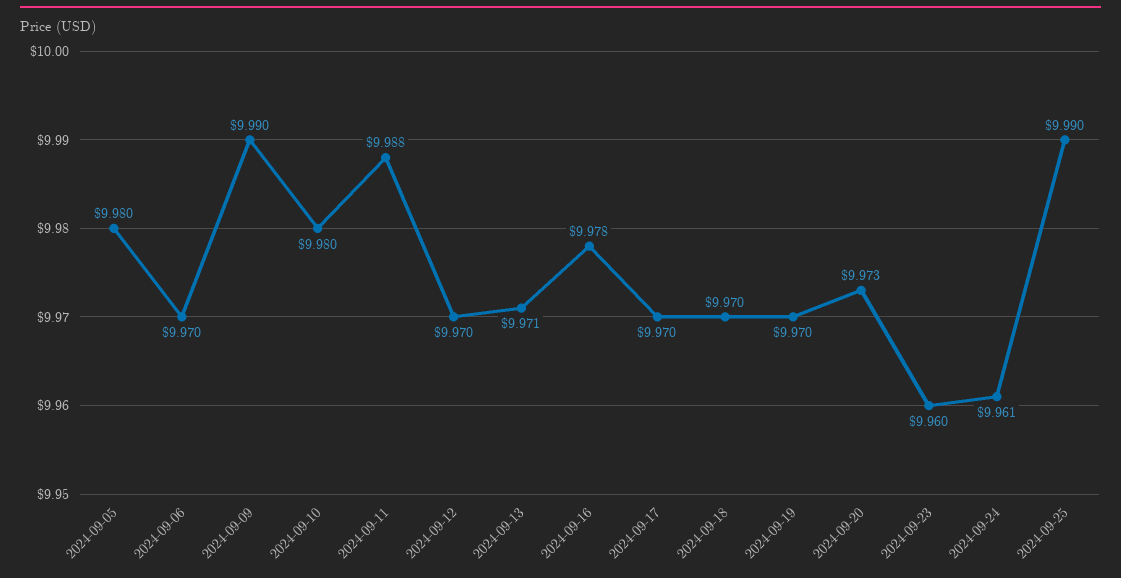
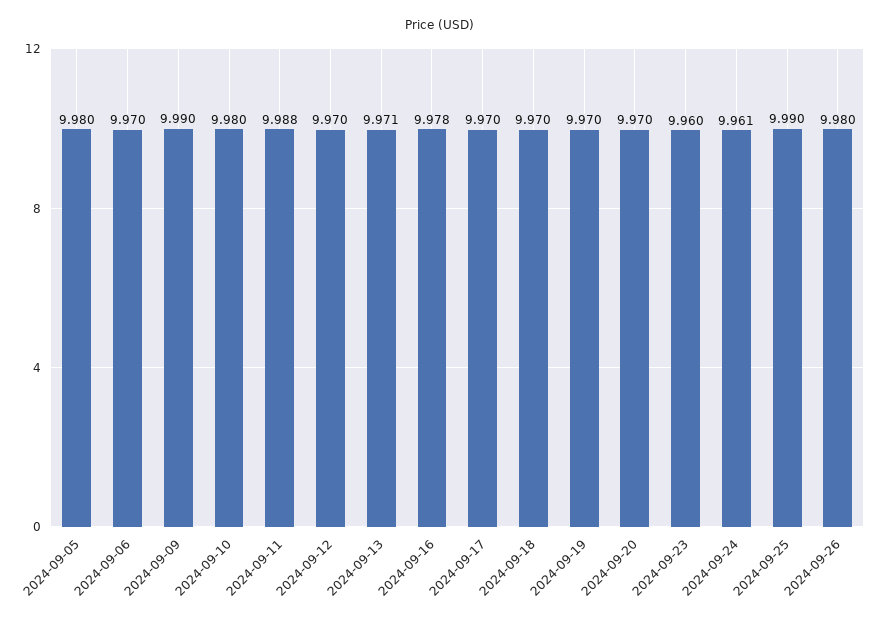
2024-09-20: 9.973 -> 9.97
2024-09-26: none -> 9.98

